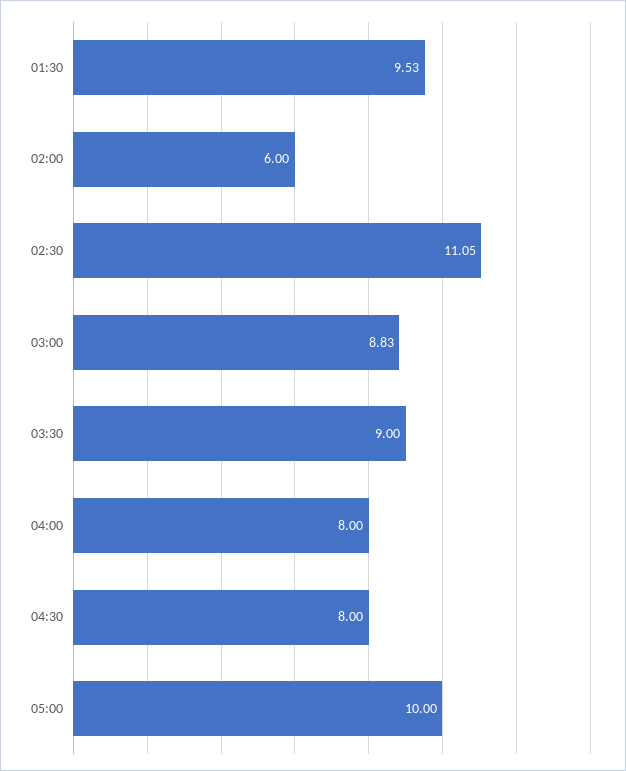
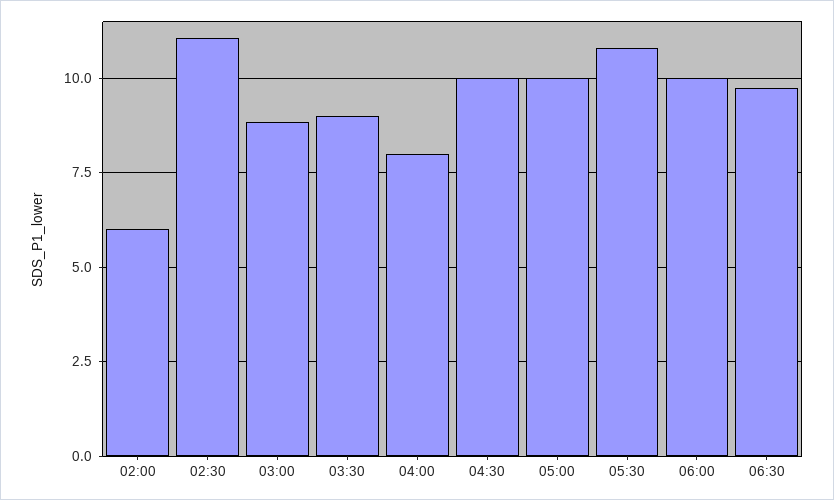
01:30: 9.53 -> none
04:30: 8 -> 10
05:30: none -> 10.75
06:00: none -> 10
06:30: none -> 9.75

